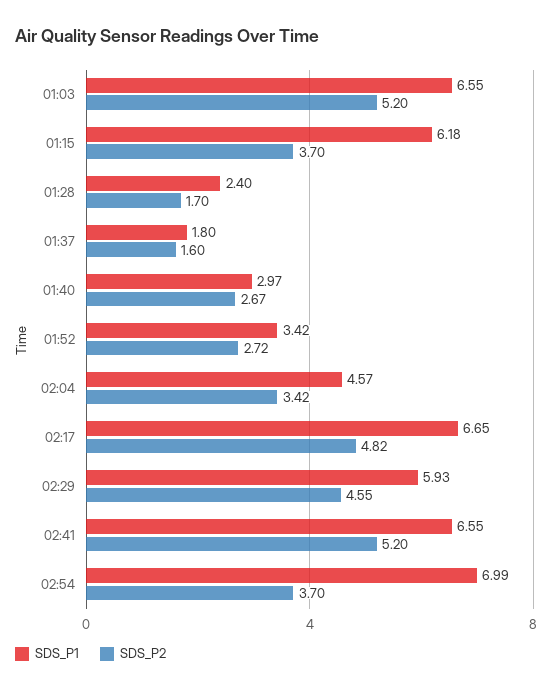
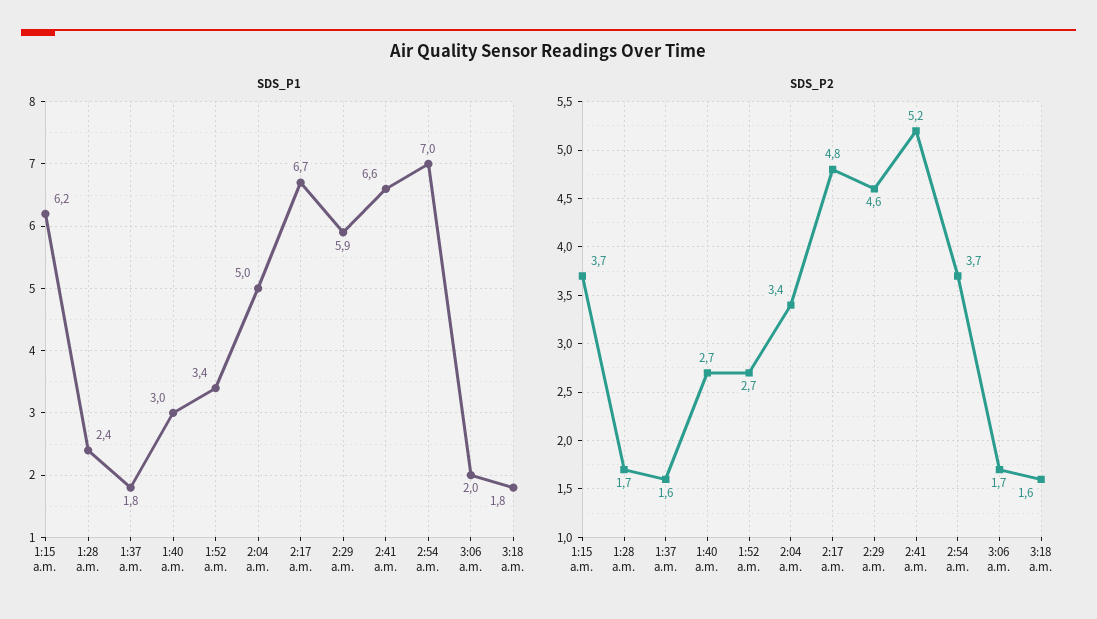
SDS_P1, 01:03: 6.55 -> none
SDS_P2, 01:03: 5.2 -> none
SDS_P1, 02:04: 4.57 -> 5
SDS_P1, 3:06 a.m.: none -> 2
SDS_P1, 3:18 a.m.: none -> 1.8
SDS_P2, 3:06 a.m.: none -> 1.7
SDS_P2, 3:18 a.m.: none -> 1.6

